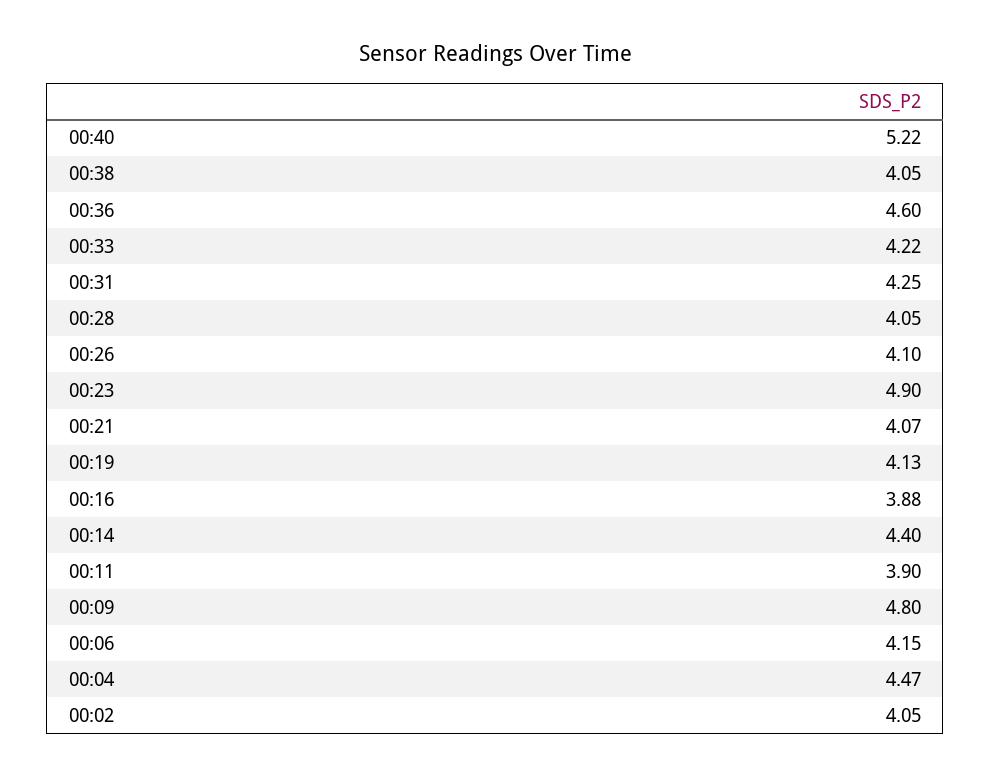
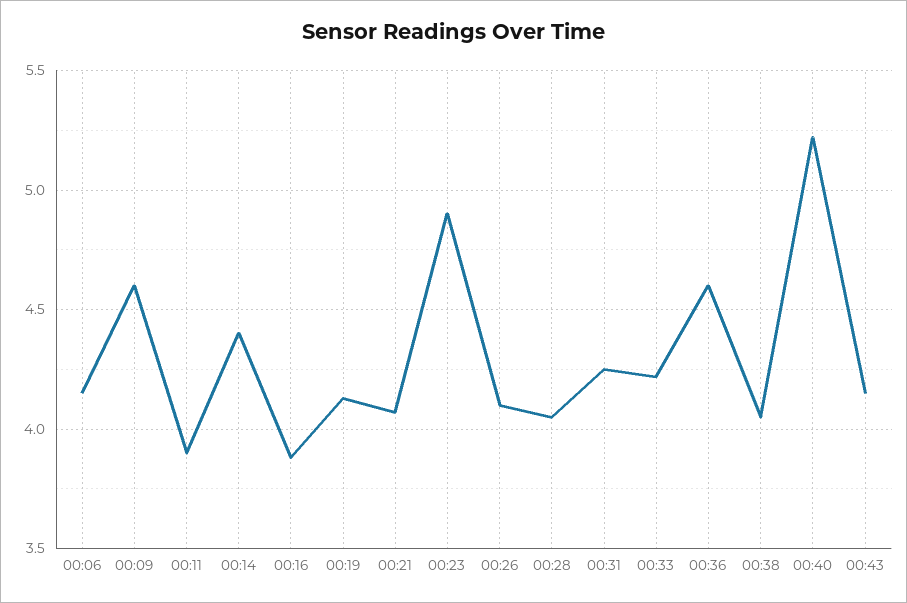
00:09: 4.8 -> 4.6
00:04: 4.47 -> none
00:02: 4.05 -> none
00:43: none -> 4.15

